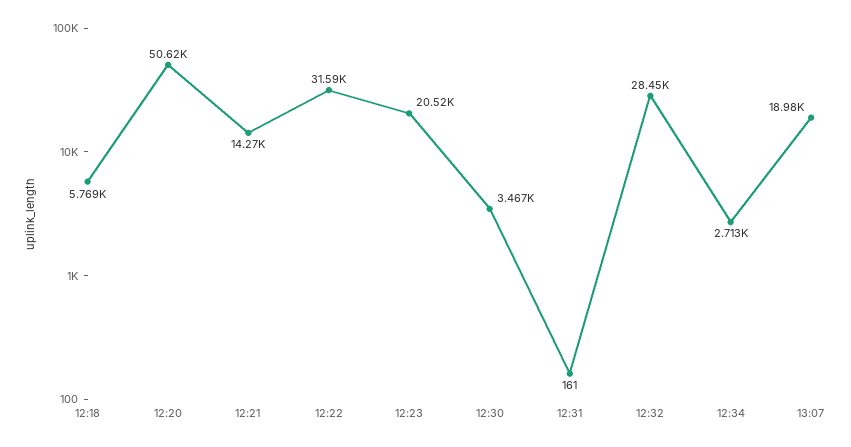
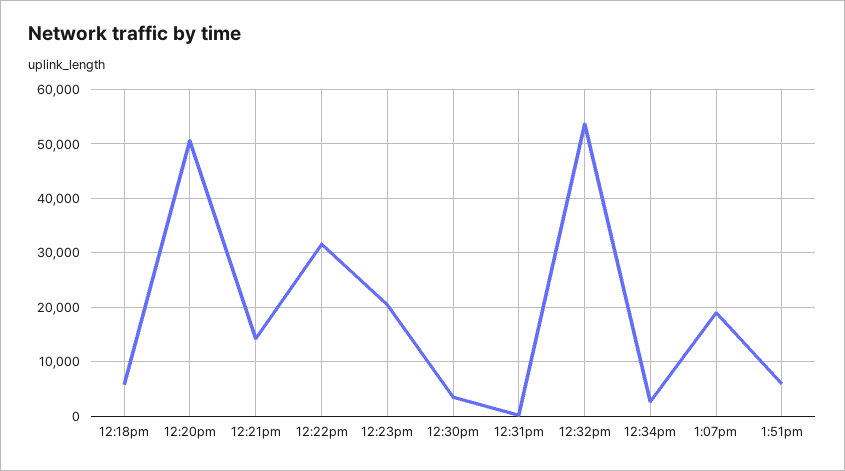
12:32: 28450 -> 54000
1:51pm: none -> 6000

